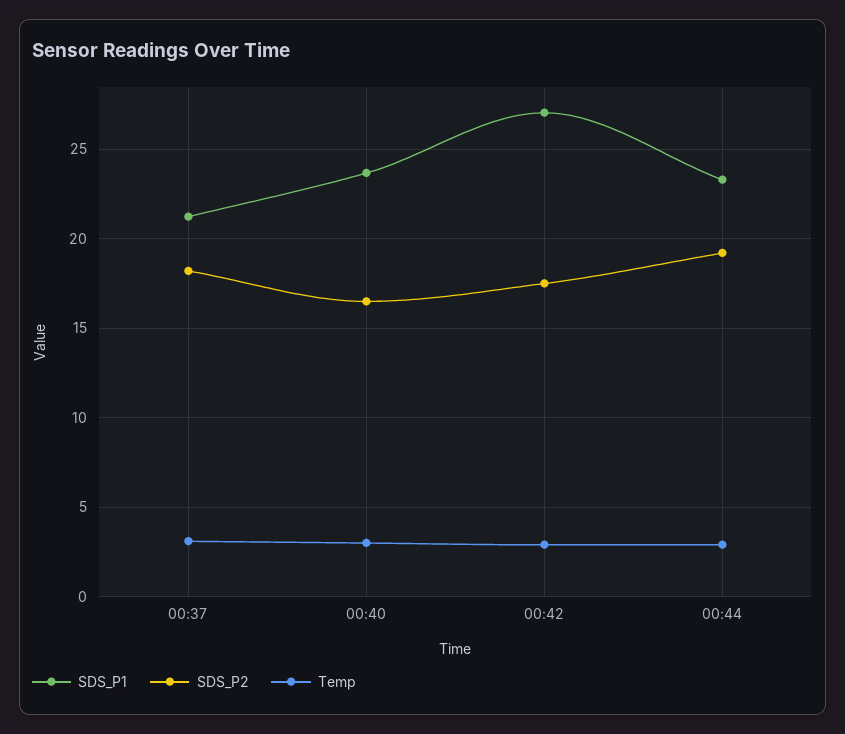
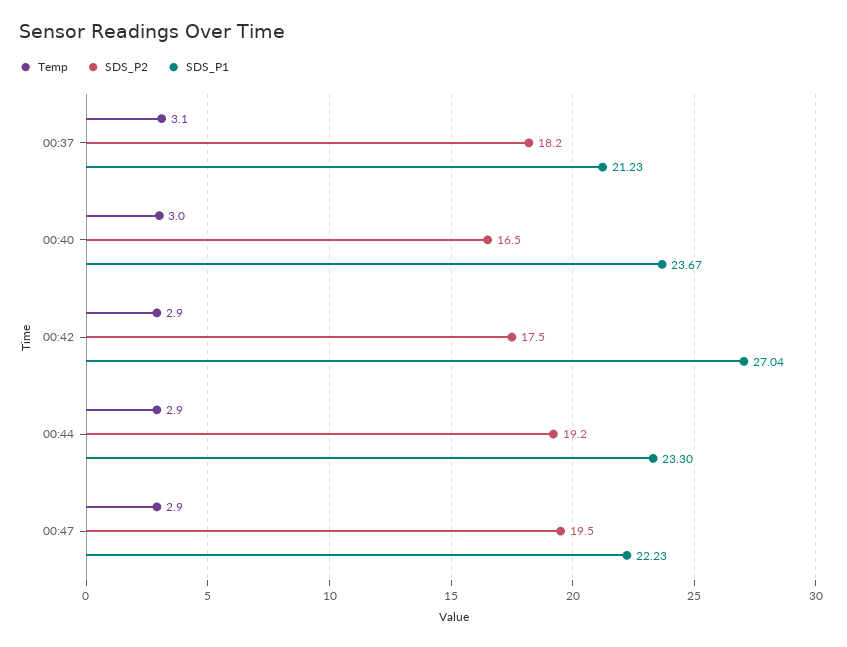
Temp, 00:47: none -> 2.9
SDS_P2, 00:47: none -> 19.5
SDS_P1, 00:47: none -> 22.23

